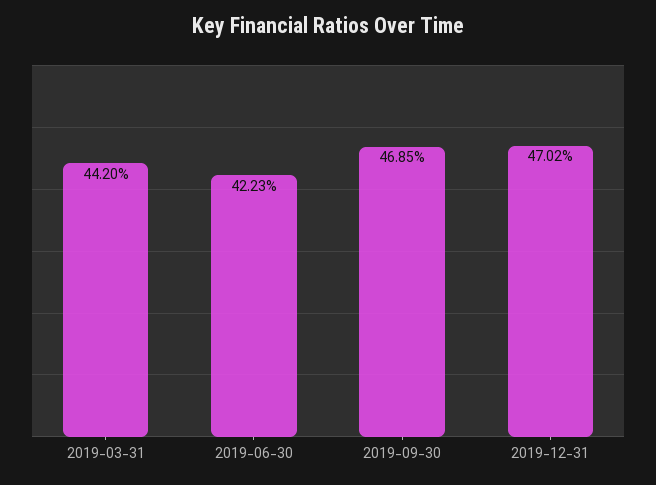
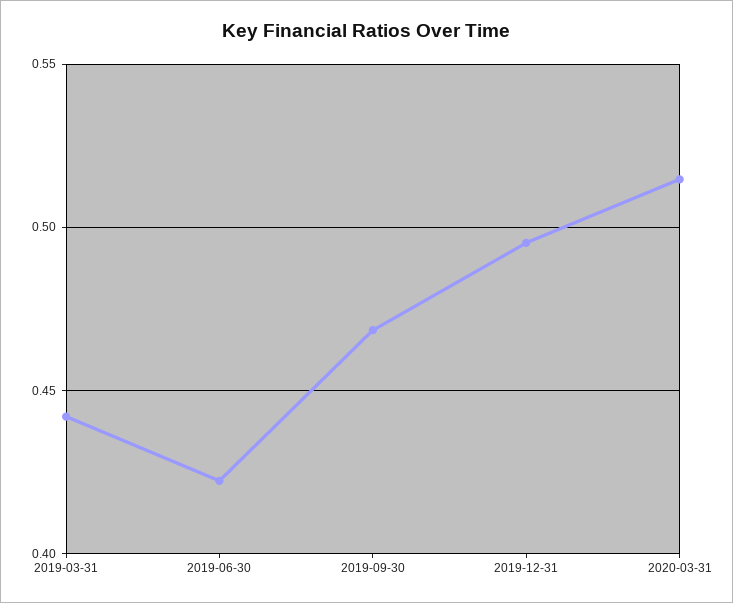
2019-12-31: 0.4702 -> 0.495
2020-03-31: none -> 0.515

